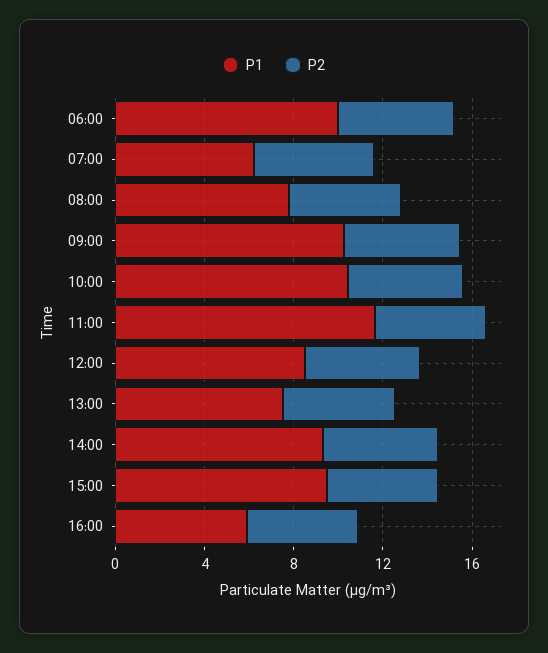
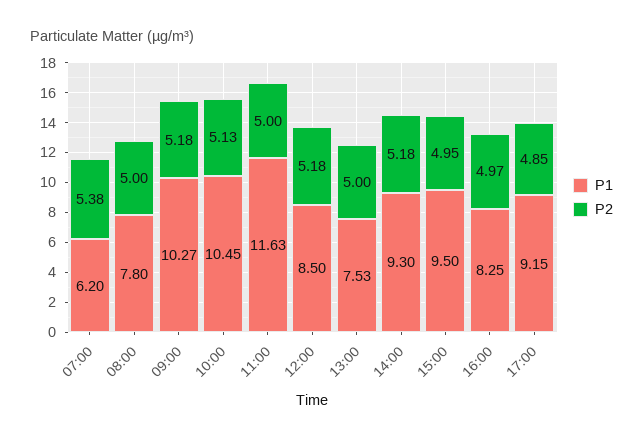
P1, 06:00: 10 -> none
P2, 06:00: 5 -> none
P1, 16:00: 6 -> 8.25
P1, 17:00: none -> 9.15
P2, 17:00: none -> 4.85

